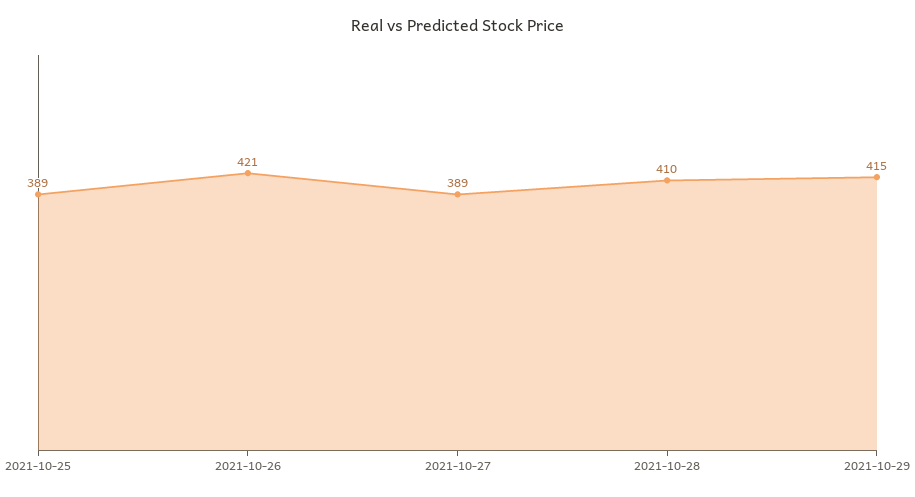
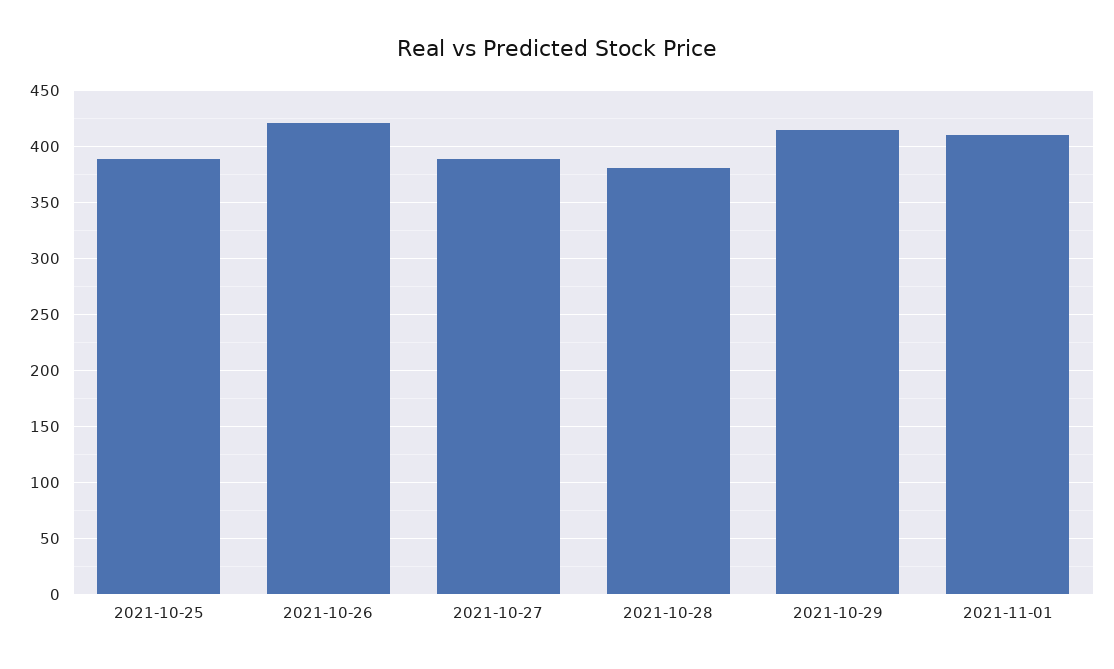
2021-10-28: 410 -> 380
2021-11-01: none -> 410

